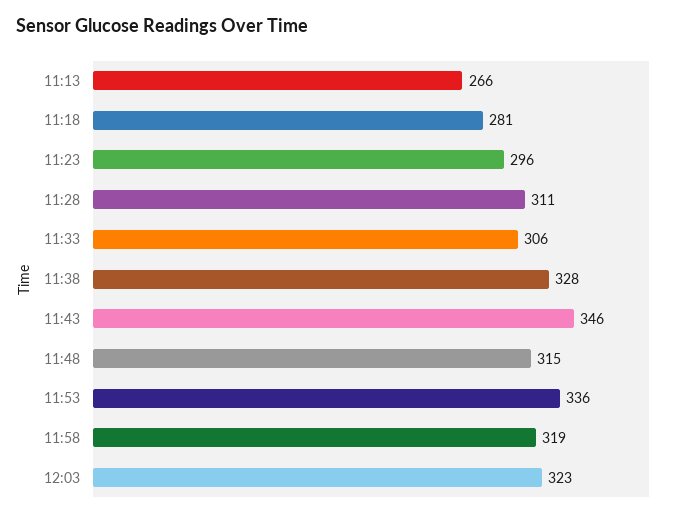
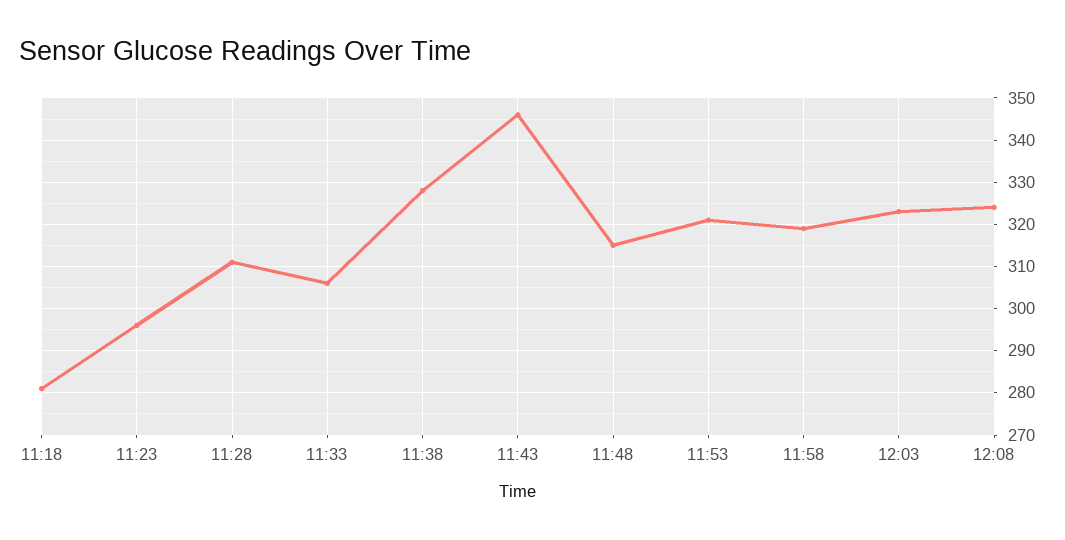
11:13: 266 -> none
11:53: 336 -> 320
12:08: none -> 325

